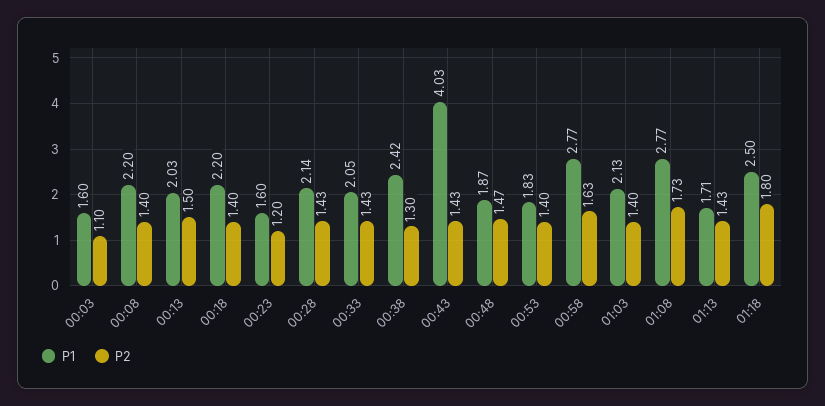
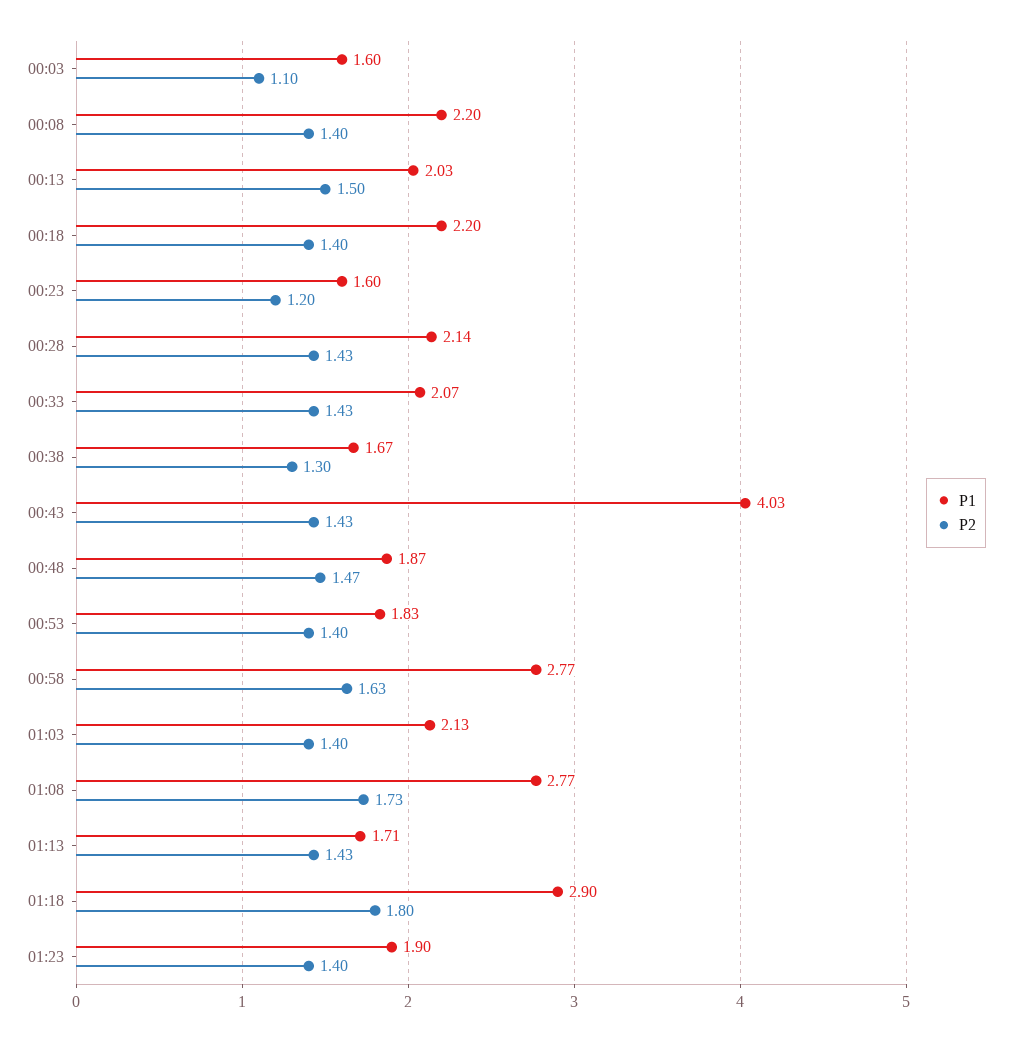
P1, 00:33: 2.05 -> 2.07
P1, 00:38: 2.42 -> 1.67
P1, 01:18: 2.5 -> 2.9
P1, 01:23: none -> 1.9
P2, 01:23: none -> 1.4

